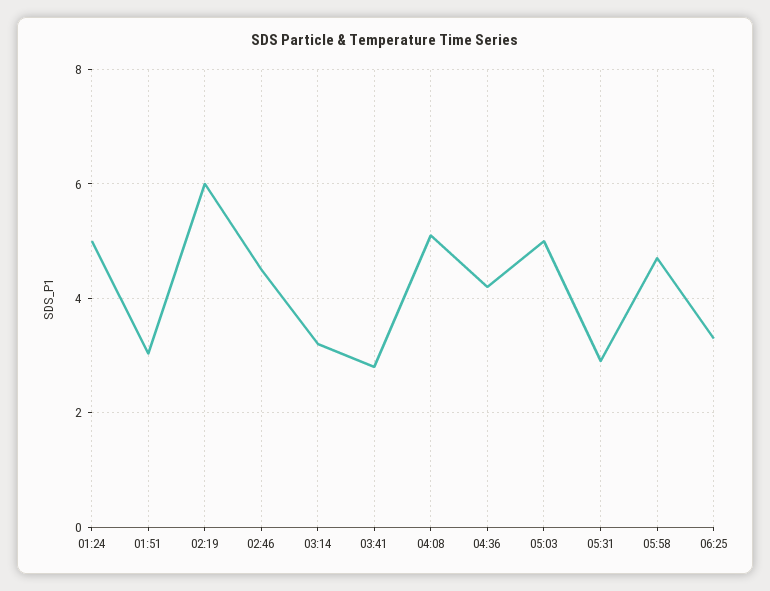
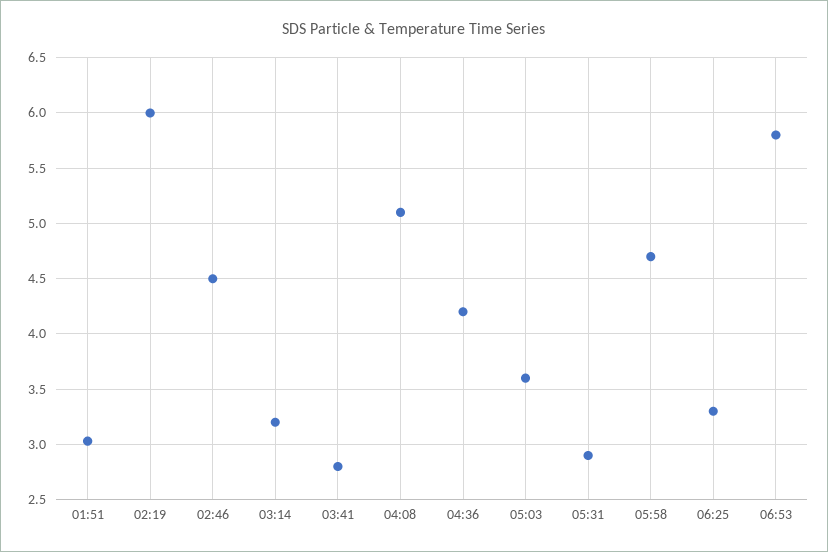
01:24: 5 -> none
05:03: 5 -> 3.6
06:53: none -> 5.8

